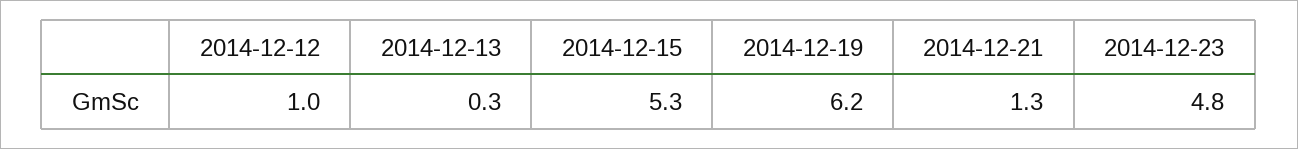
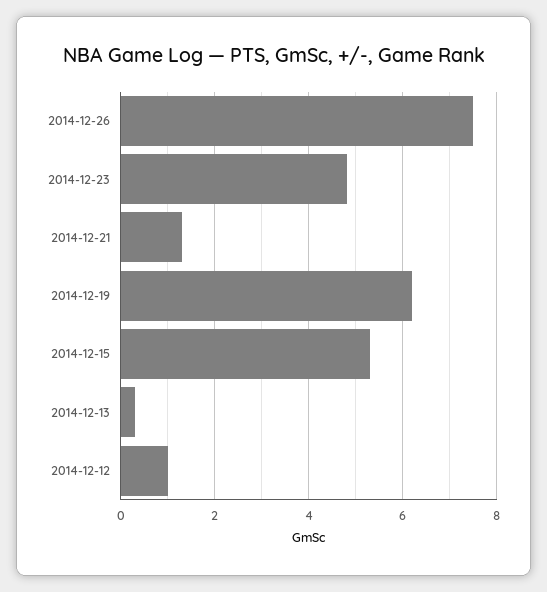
2014-12-26: none -> 7.5

